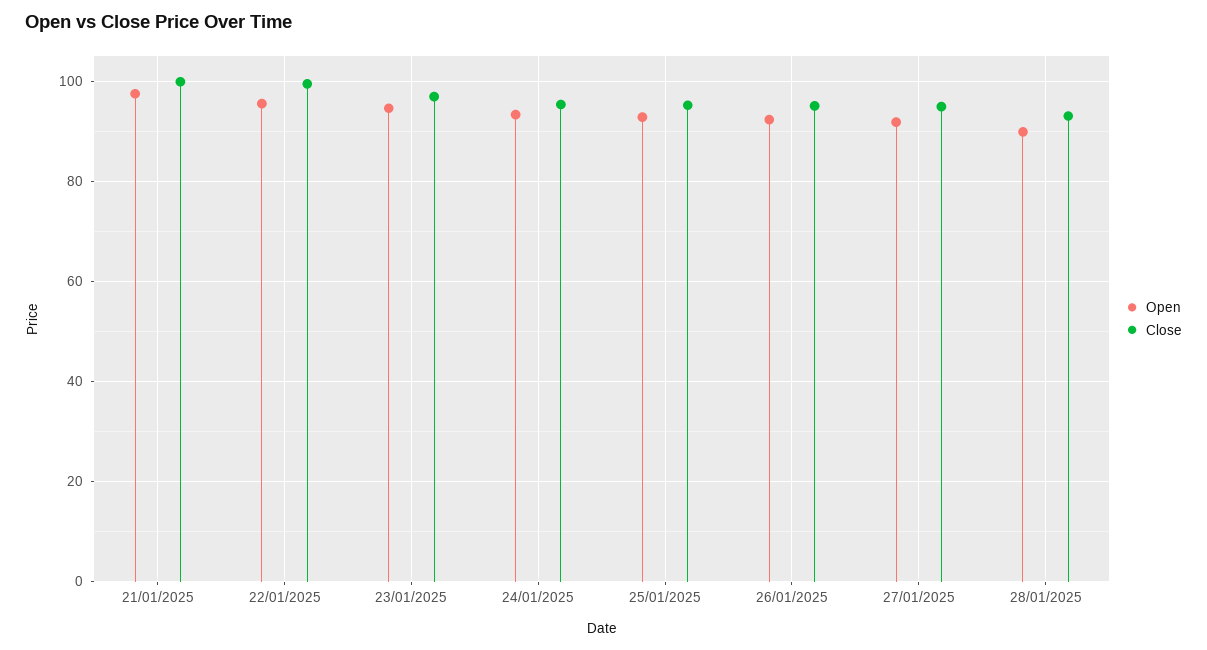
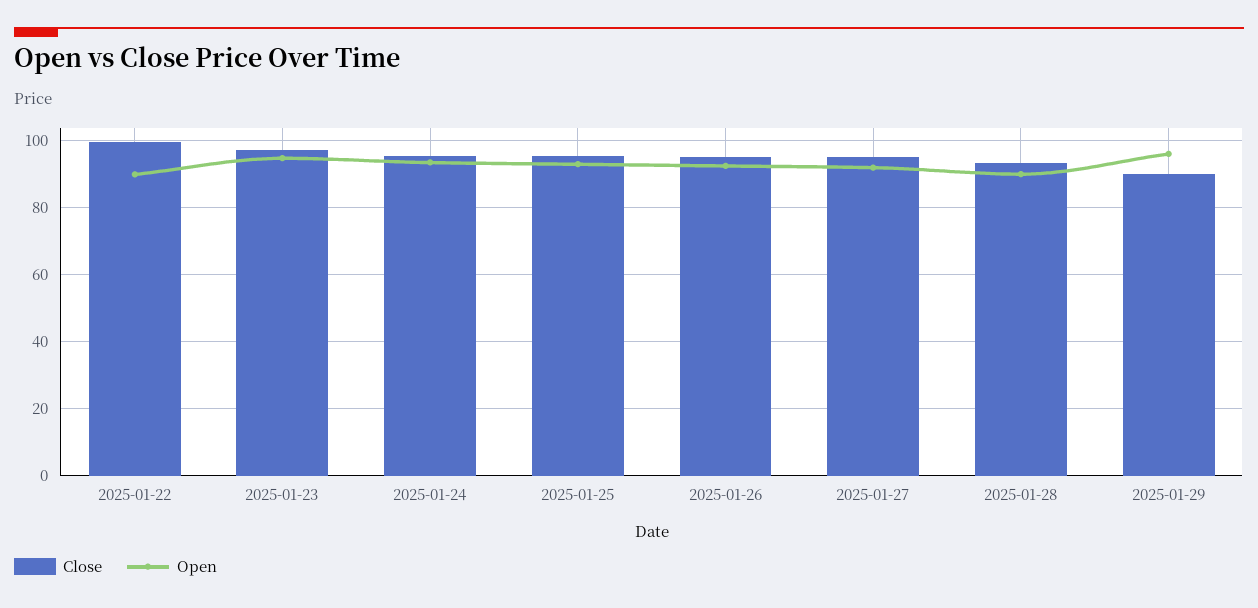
Open, 21/01/2025: 98 -> none
Close, 21/01/2025: 100 -> none
Open, 22/01/2025: 96 -> 90
Close, 2025-01-29: none -> 90
Open, 2025-01-29: none -> 96

